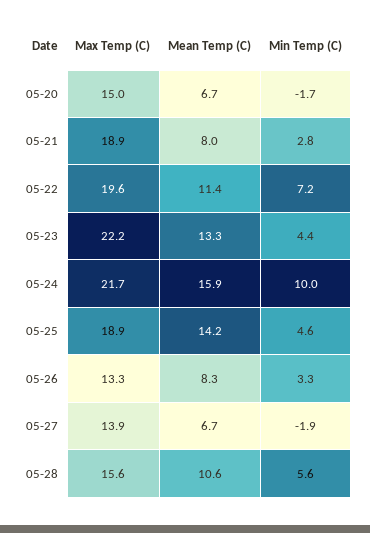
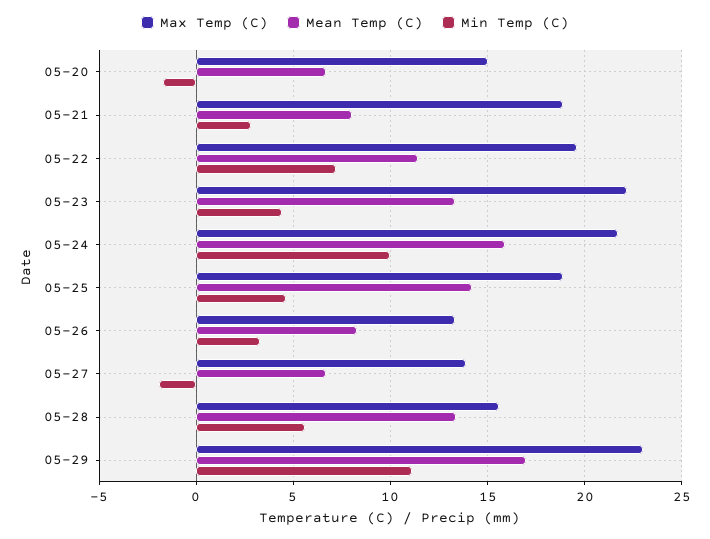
Mean Temp (C), 05-28: 10.6 -> 13.5
Max Temp (C), 05-29: none -> 23
Mean Temp (C), 05-29: none -> 17
Min Temp (C), 05-29: none -> 11

